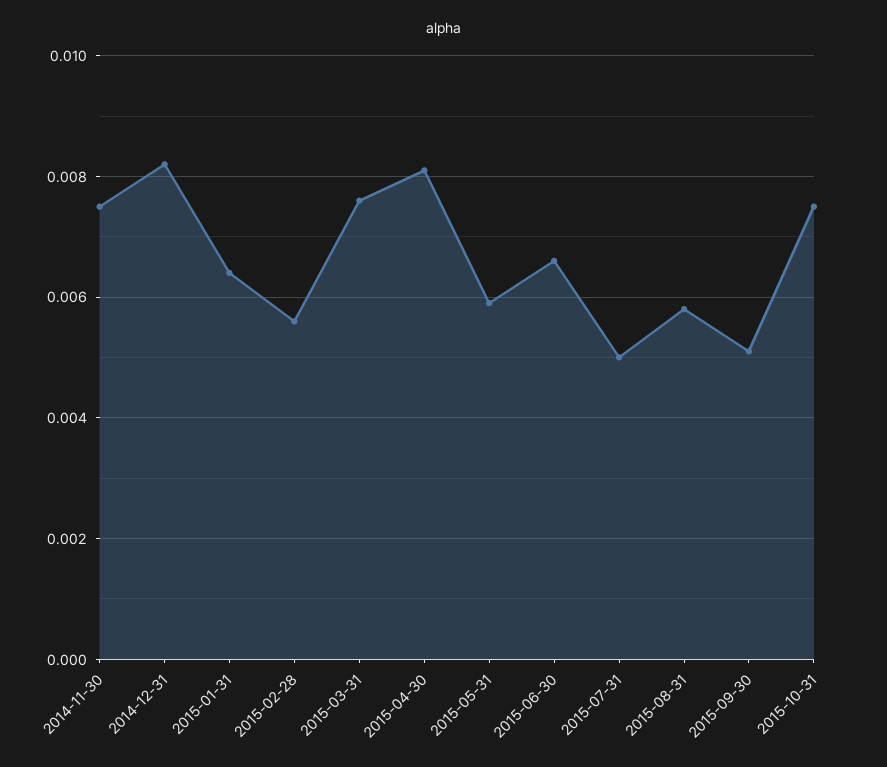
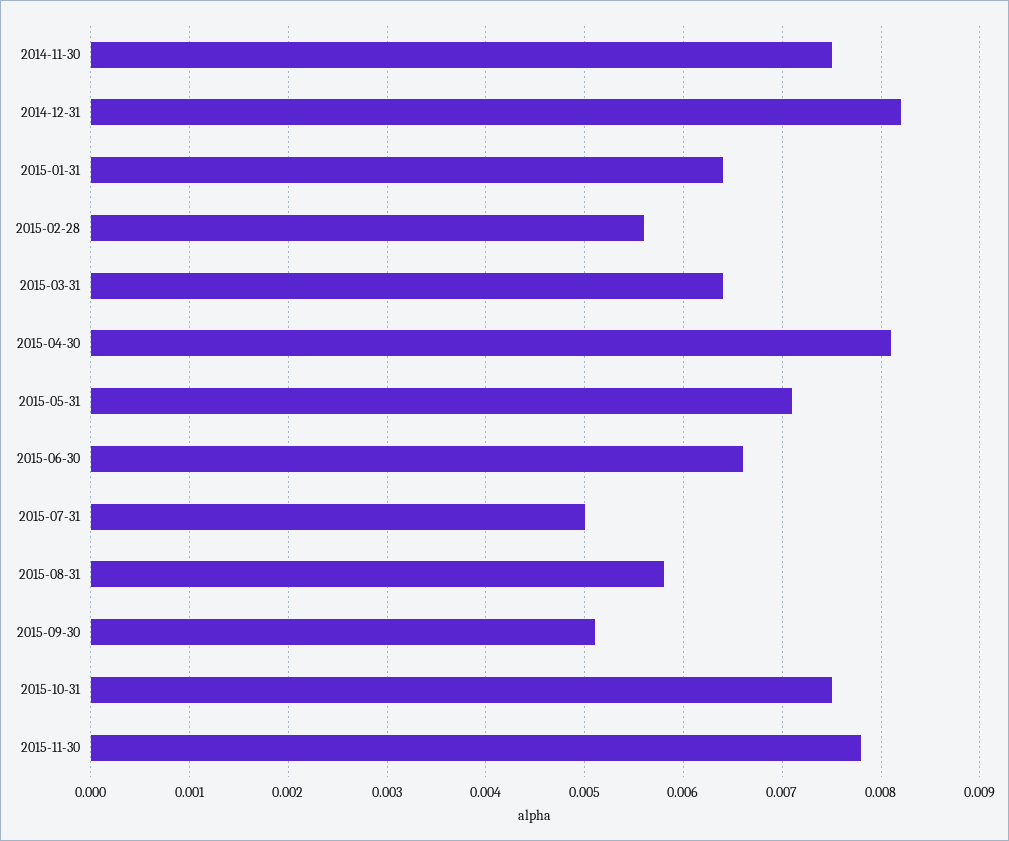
2015-03-31: 0.0075 -> 0.0064
2015-05-31: 0.006 -> 0.0071
2015-11-30: none -> 0.0078

